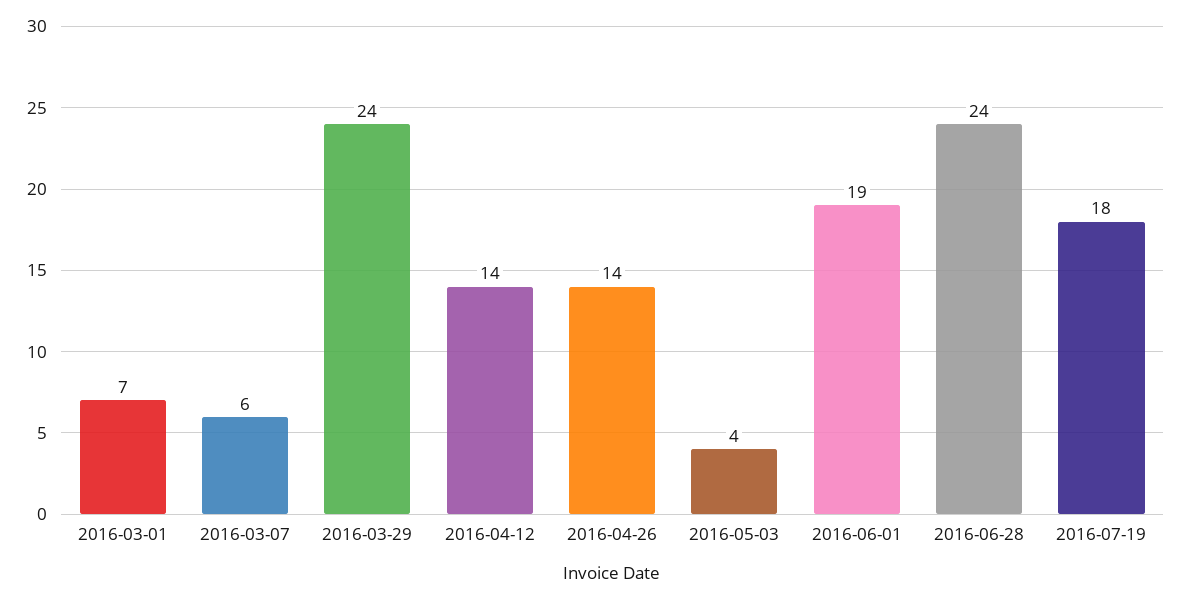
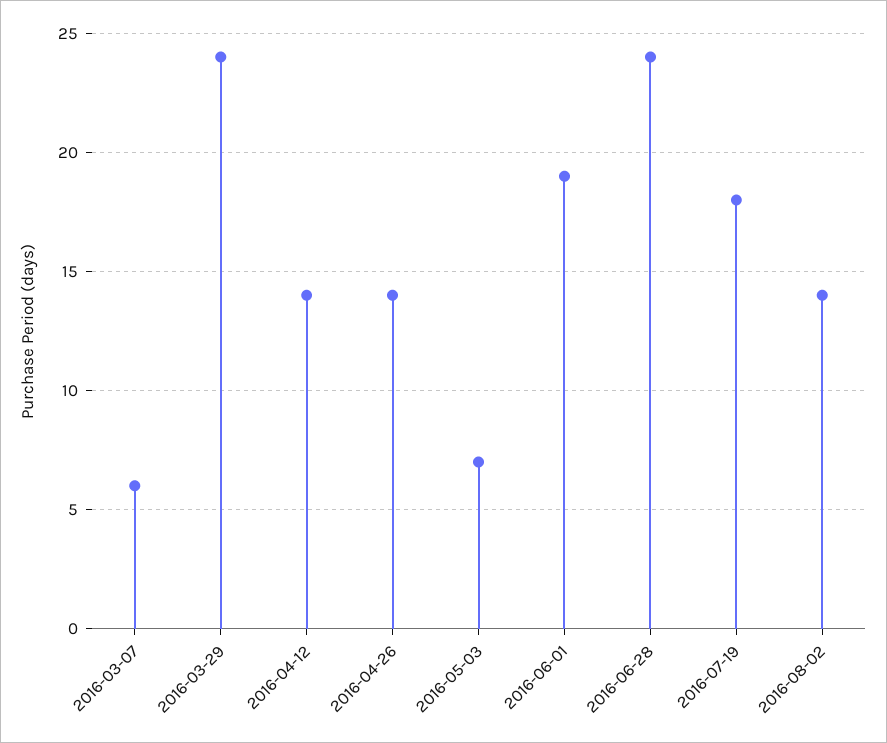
2016-03-01: 7 -> none
2016-05-03: 4 -> 7
2016-08-02: none -> 14

